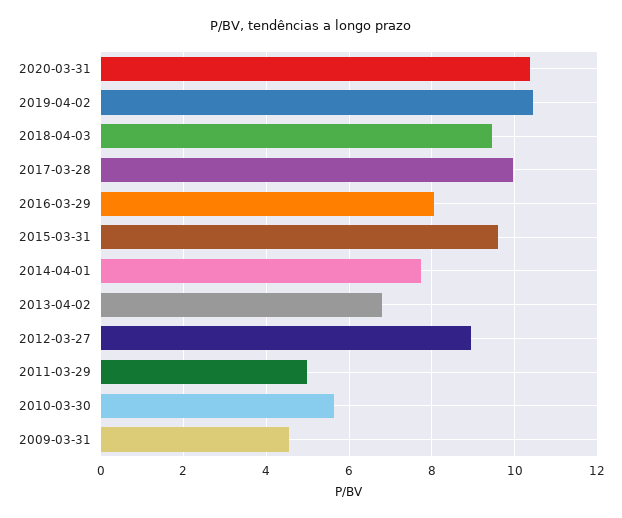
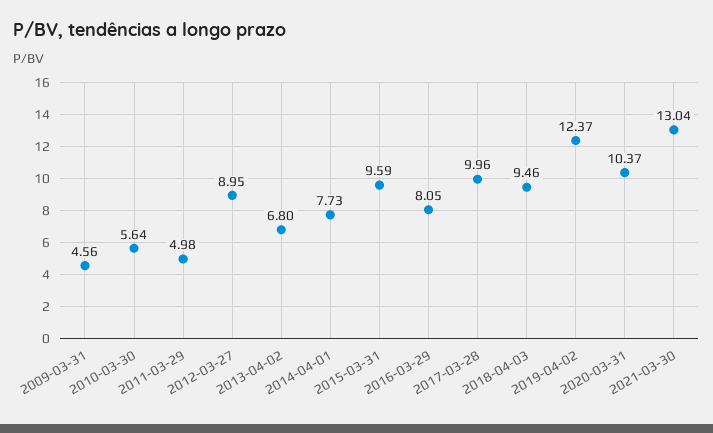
2019-04-02: 10.4 -> 12.37
2021-03-30: none -> 13.04

